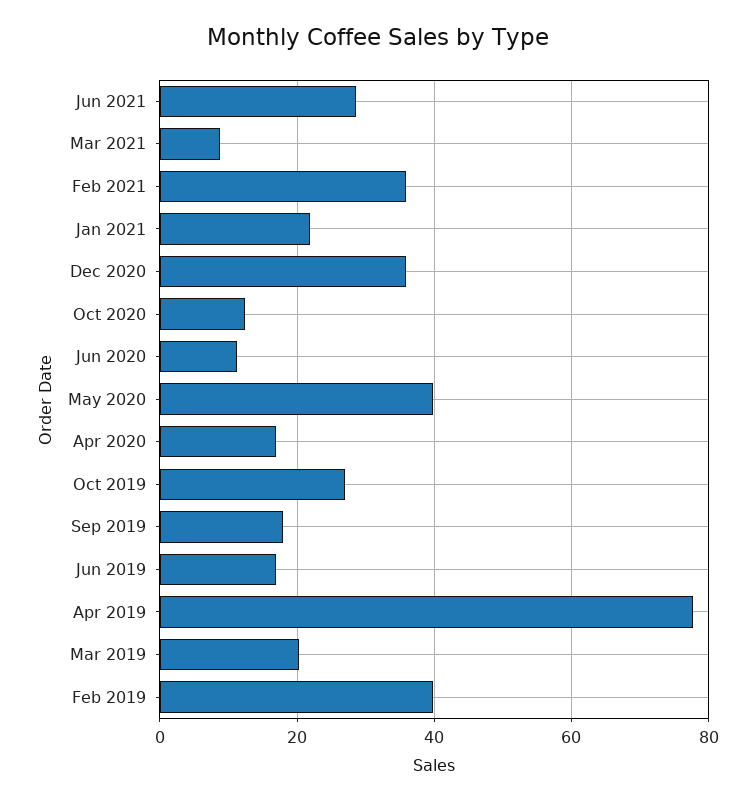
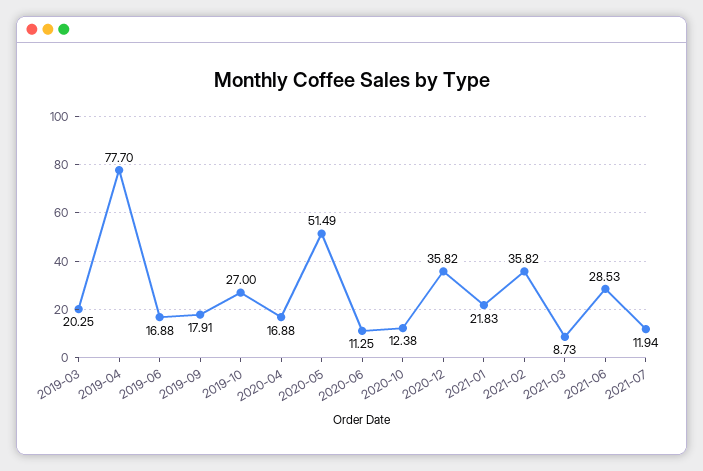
May 2020: 40 -> 51.49
Feb 2019: 40 -> none
2021-07: none -> 11.94

